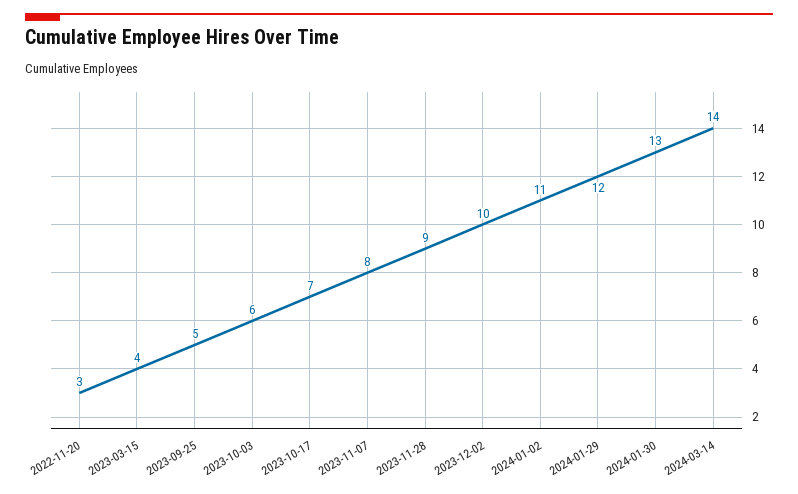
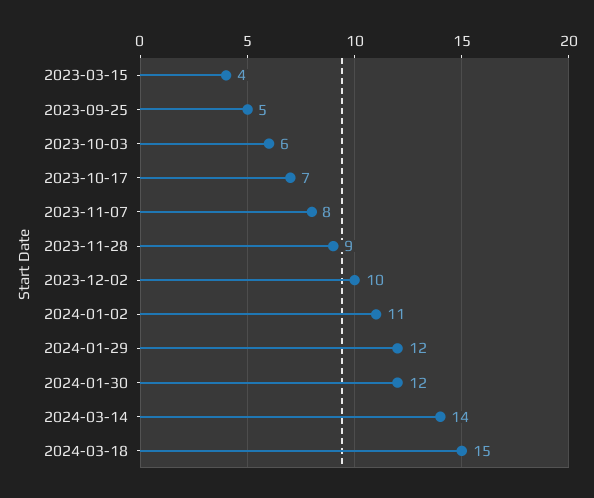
2022-11-20: 3 -> none
2024-01-30: 13 -> 12
2024-03-18: none -> 15

